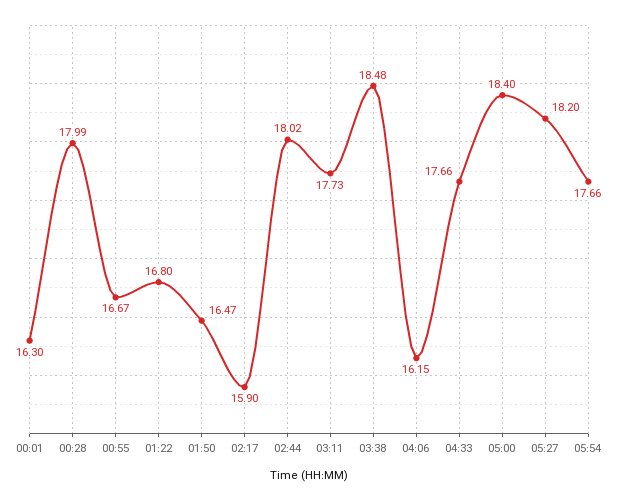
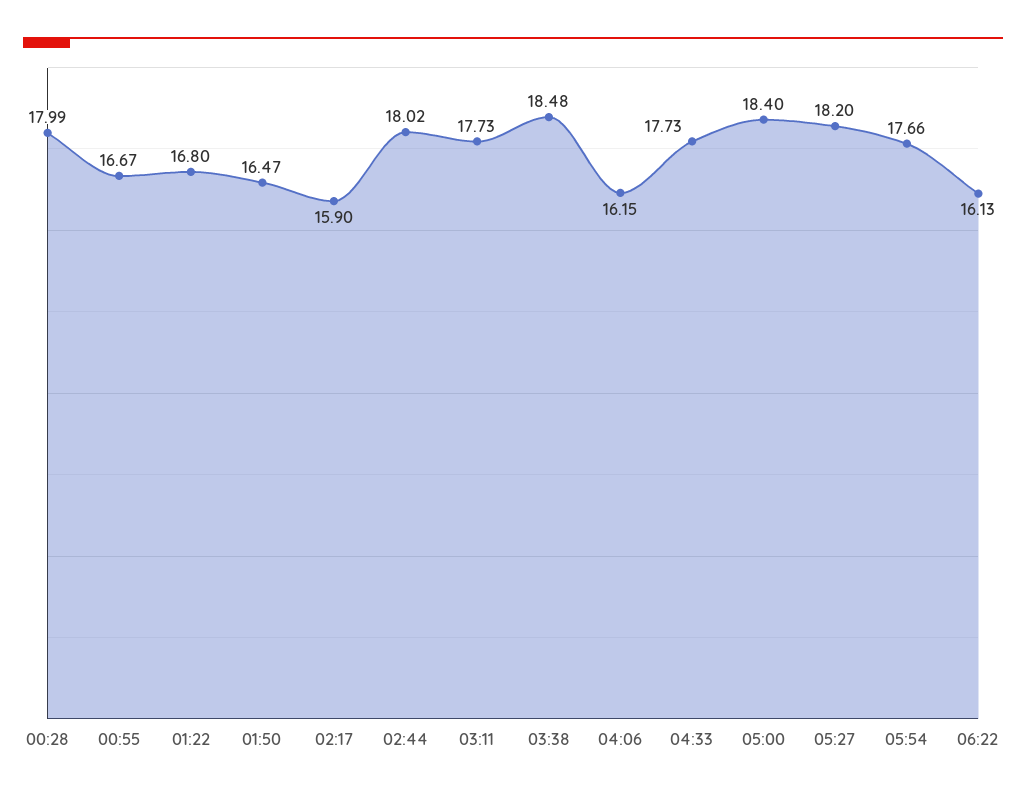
00:01: 16.3 -> none
04:33: 17.66 -> 17.73
06:22: none -> 16.13

